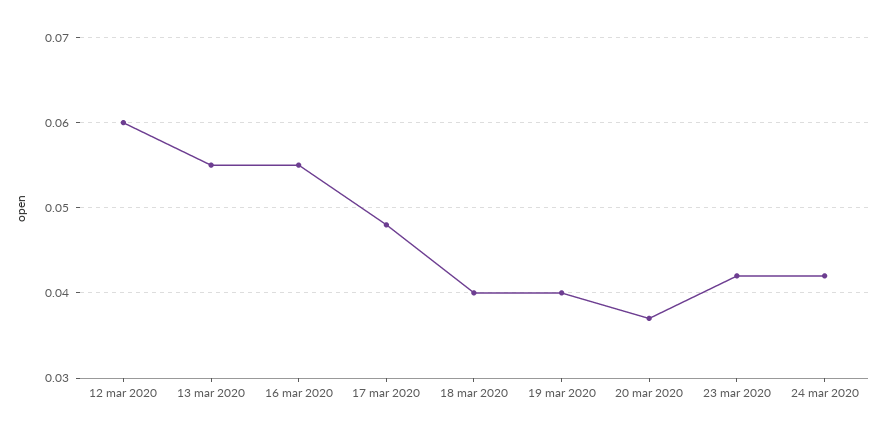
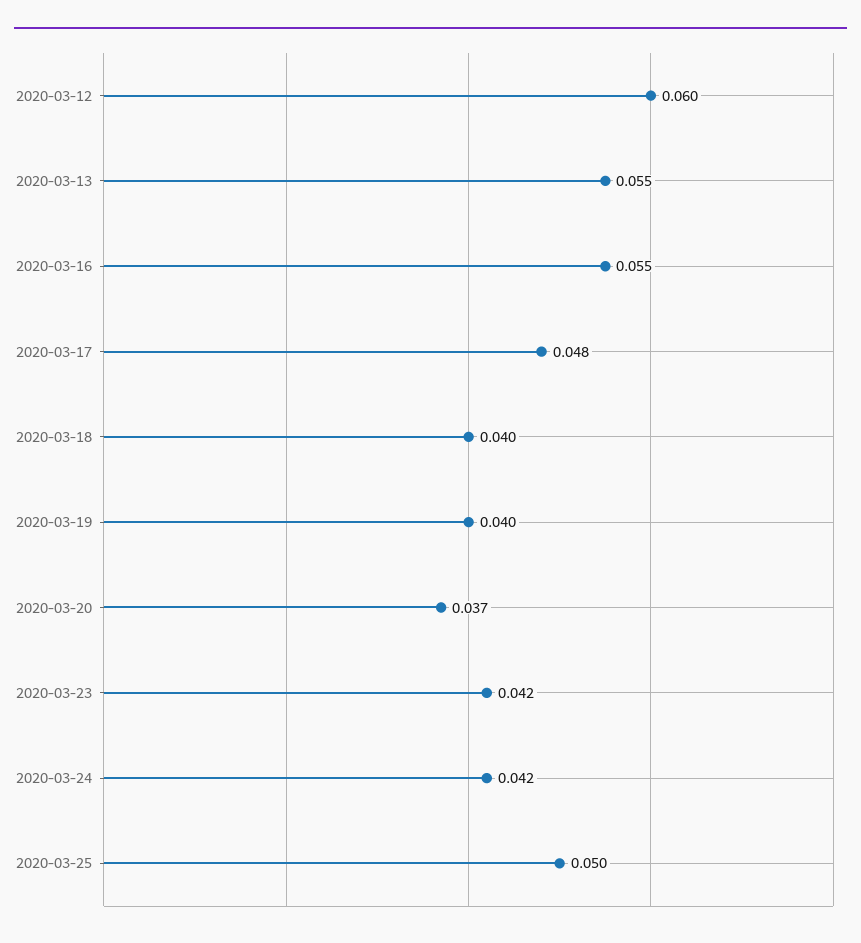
2020-03-25: none -> 0.05

